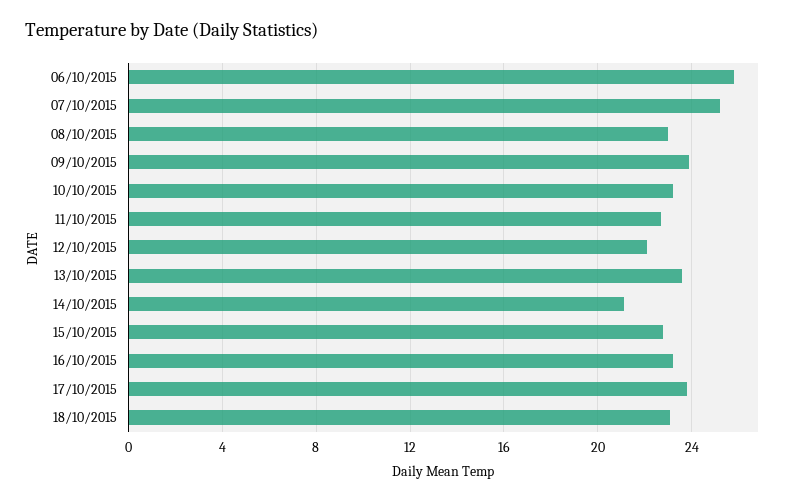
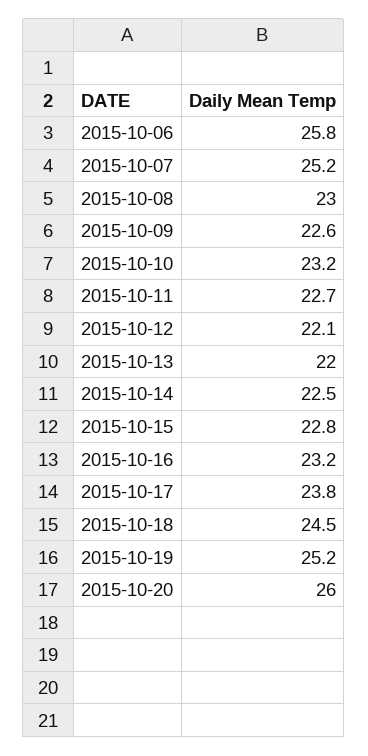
09/10/2015: 24 -> 22.6
13/10/2015: 23.5 -> 22
14/10/2015: 21 -> 22.5
18/10/2015: 23 -> 24.5
2015-10-19: none -> 25.2
2015-10-20: none -> 26

